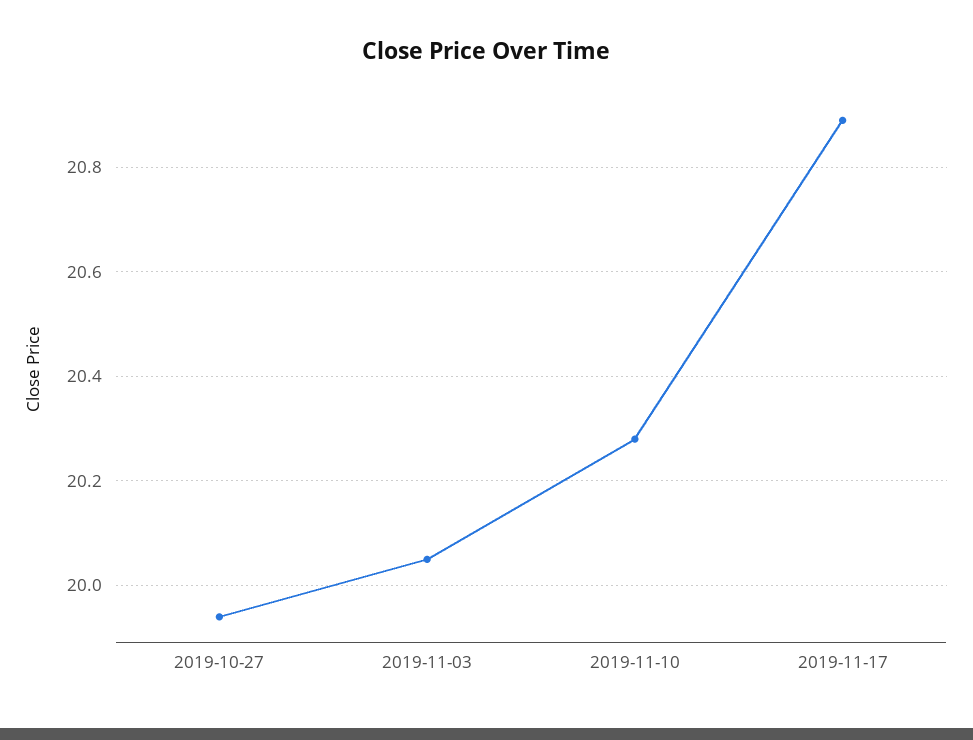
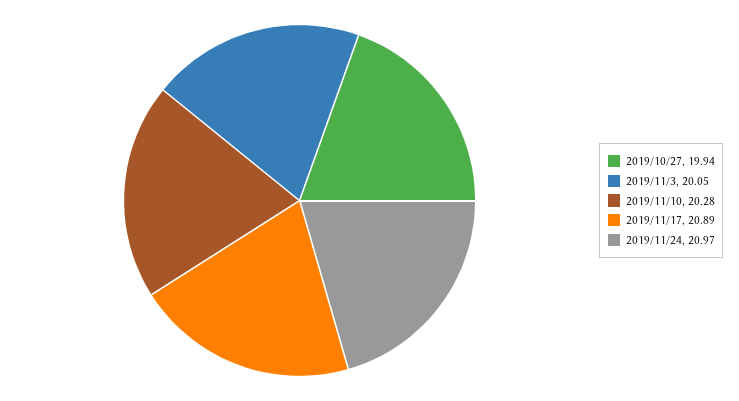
2019/11/24: none -> 20.97

